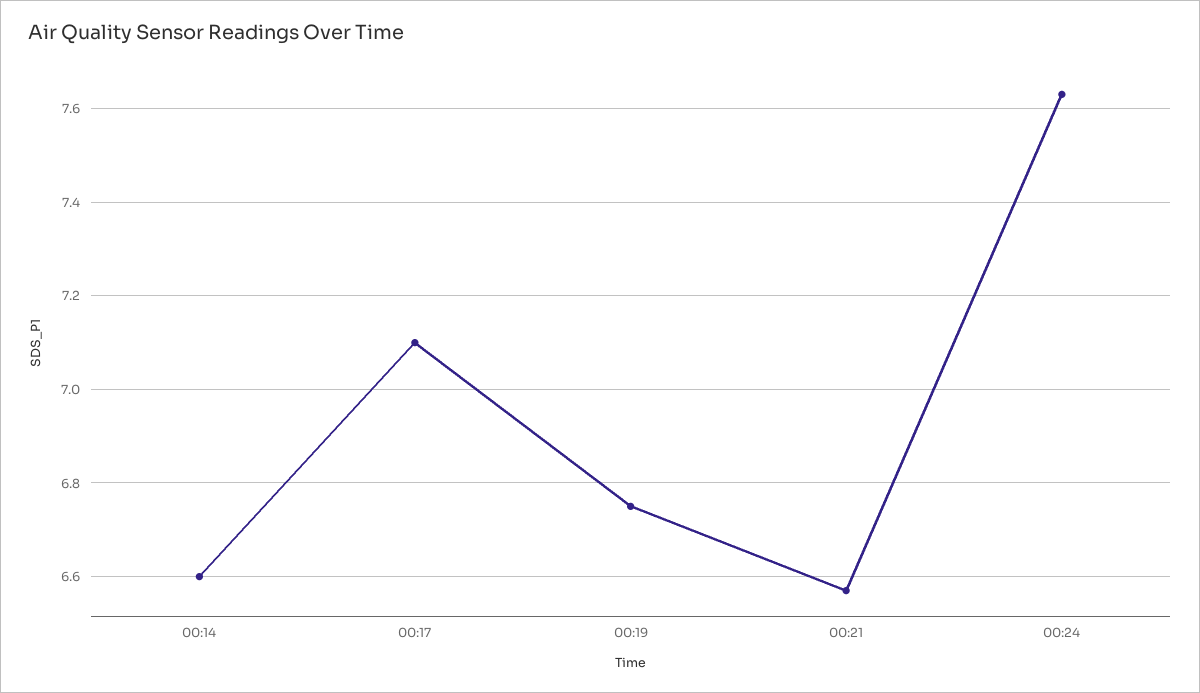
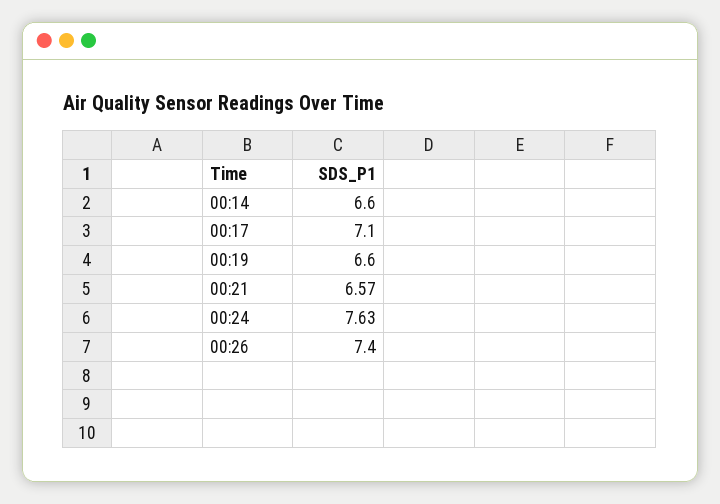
00:19: 6.75 -> 6.6
00:26: none -> 7.4

